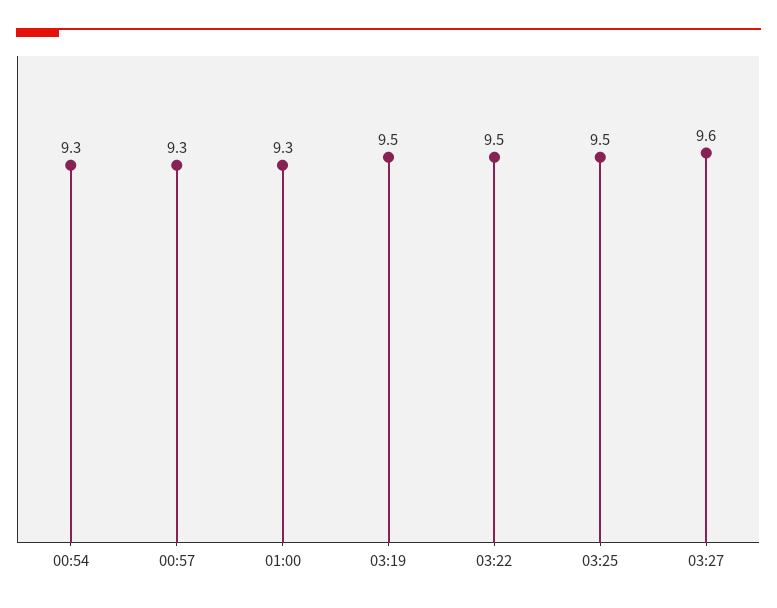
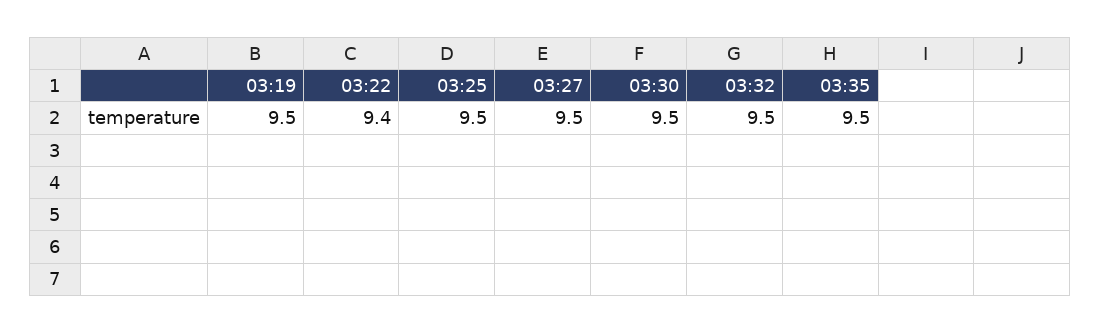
00:54: 9.3 -> none
00:57: 9.3 -> none
01:00: 9.3 -> none
03:22: 9.5 -> 9.4
03:27: 9.6 -> 9.5
03:30: none -> 9.5
03:32: none -> 9.5
03:35: none -> 9.5

